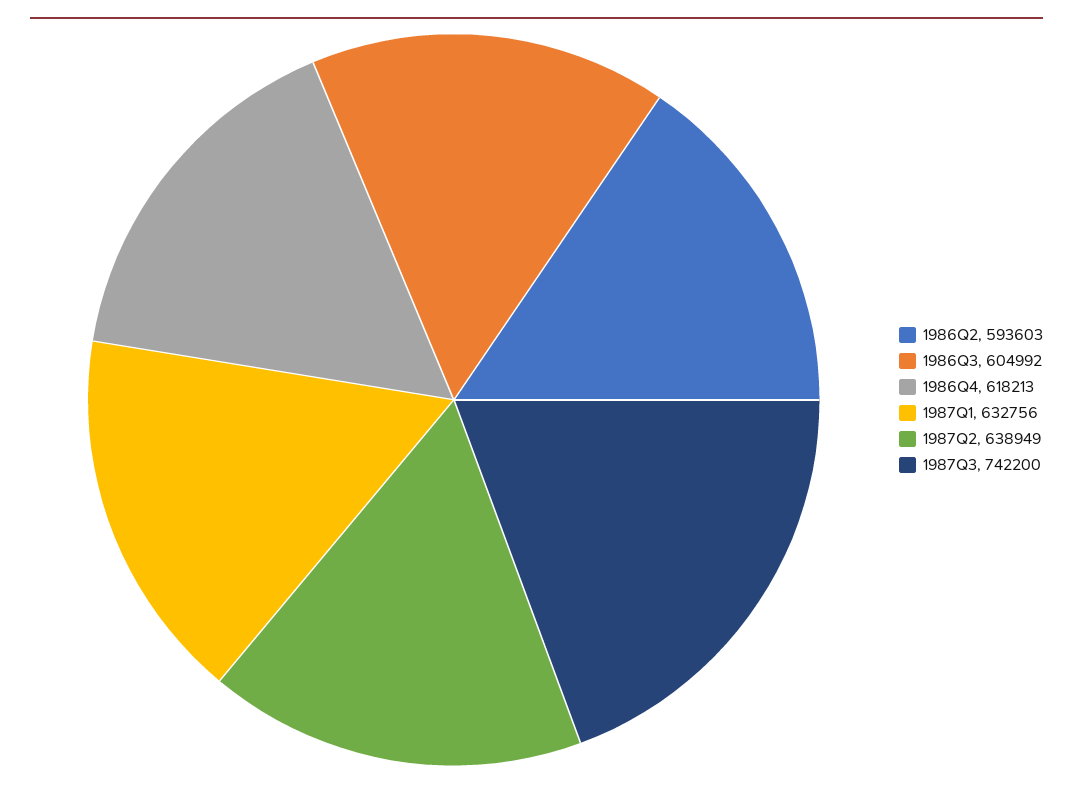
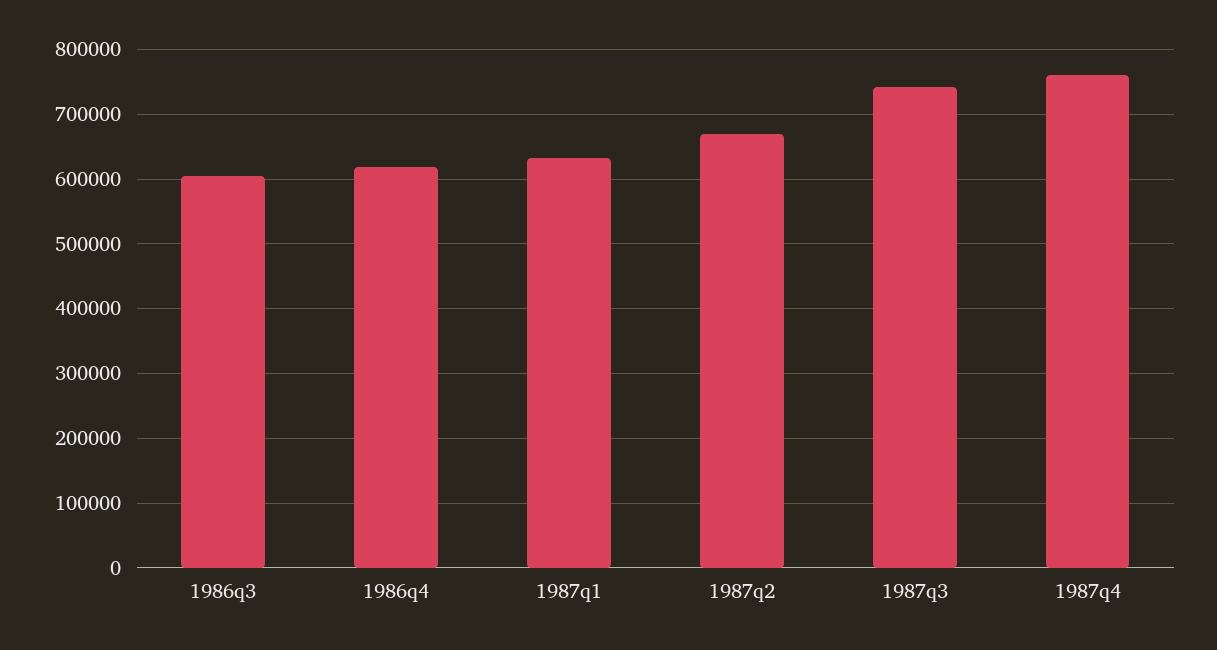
1986Q2: 593603 -> none
1987Q2: 638949 -> 670000
1987q4: none -> 760000

